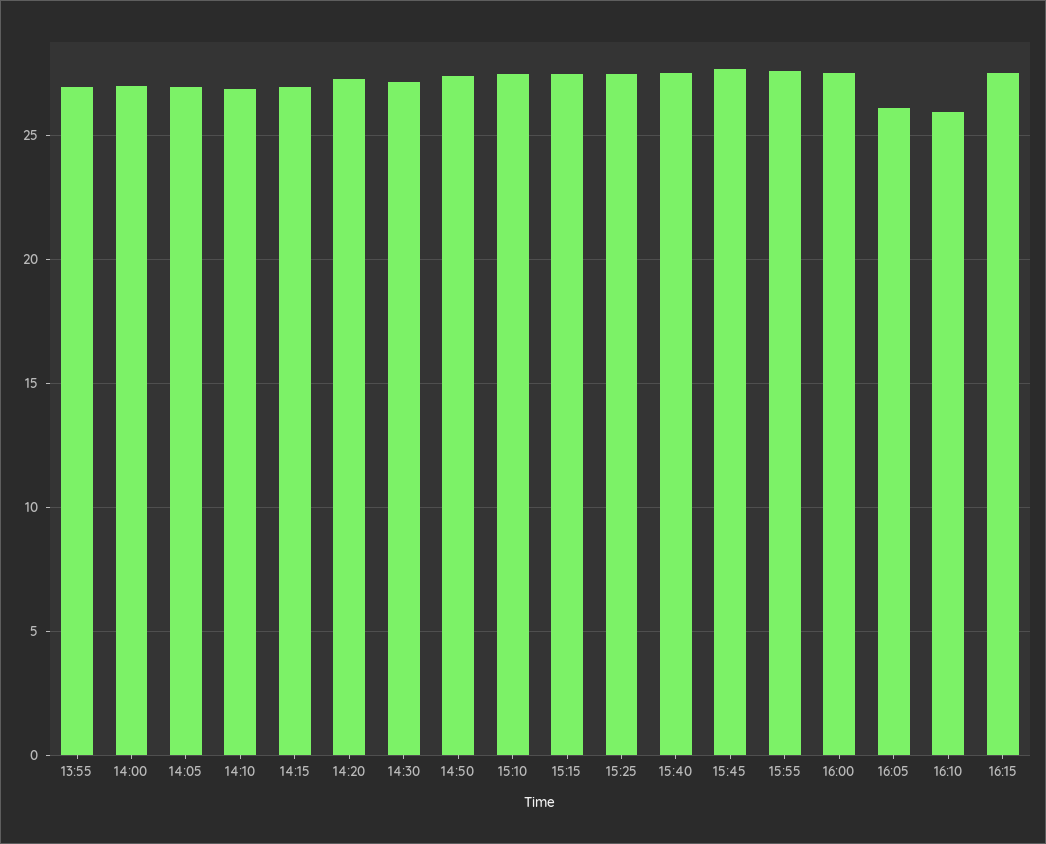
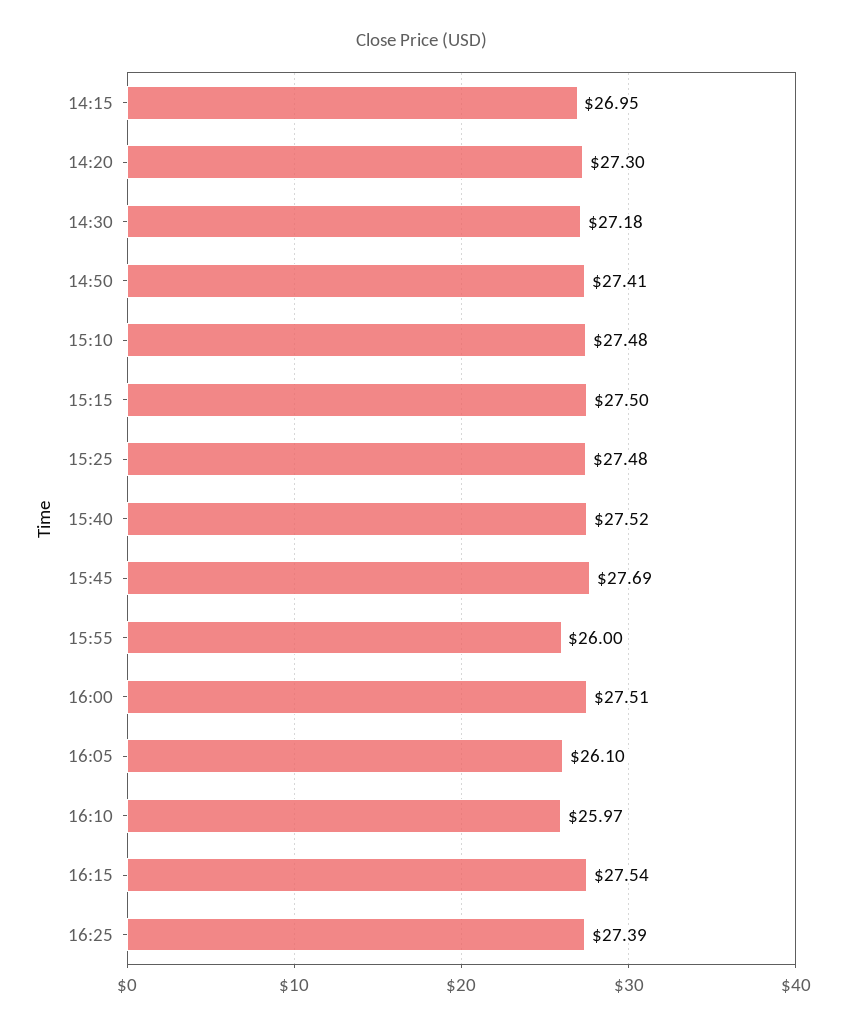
13:55: 27 -> none
14:00: 27 -> none
14:05: 27 -> none
14:10: 27 -> none
15:55: 27.5 -> 26
16:25: none -> 27.39

